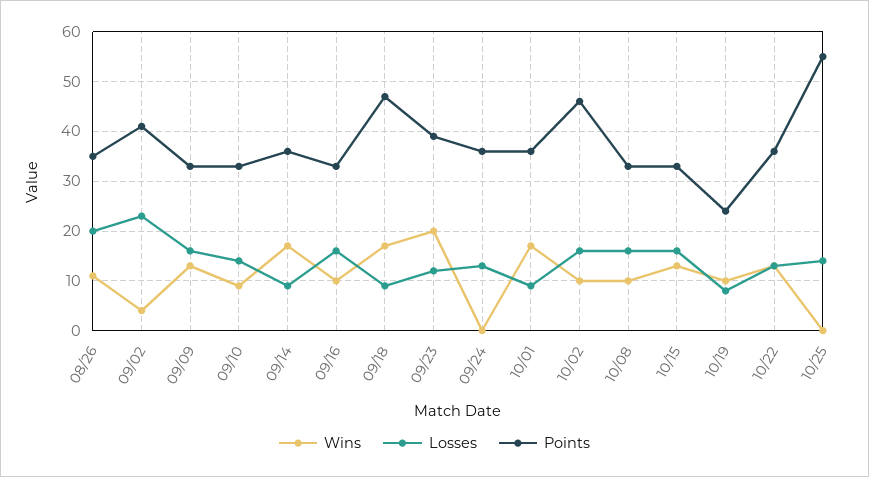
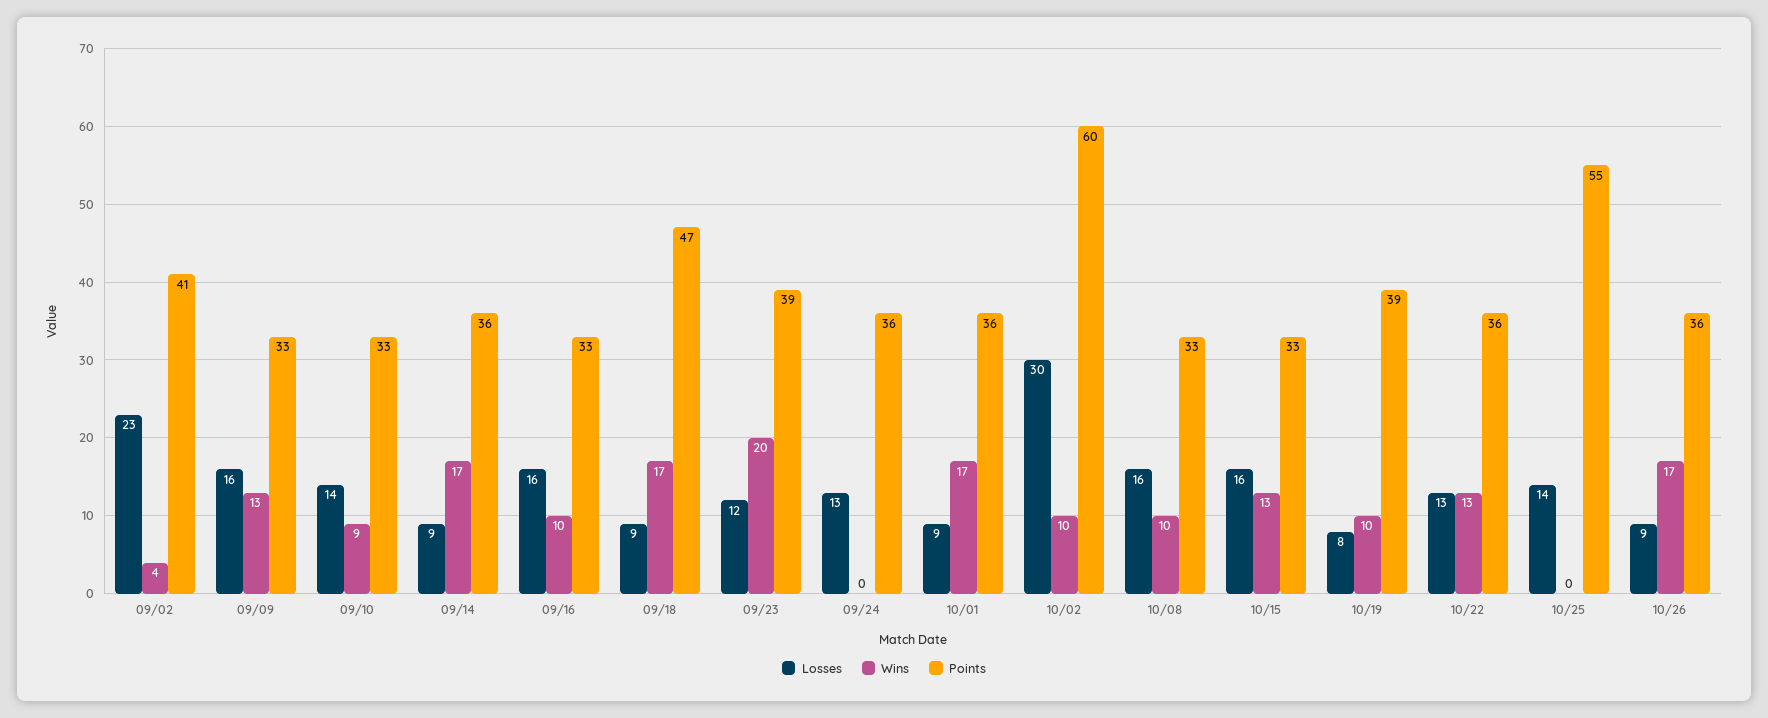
Wins, 08/26: 10 -> none
Losses, 08/26: 20 -> none
Points, 08/26: 35 -> none
Losses, 10/02: 15 -> 30
Points, 10/02: 45 -> 60
Points, 10/19: 25 -> 39
Losses, 10/26: none -> 9
Wins, 10/26: none -> 17
Points, 10/26: none -> 36

